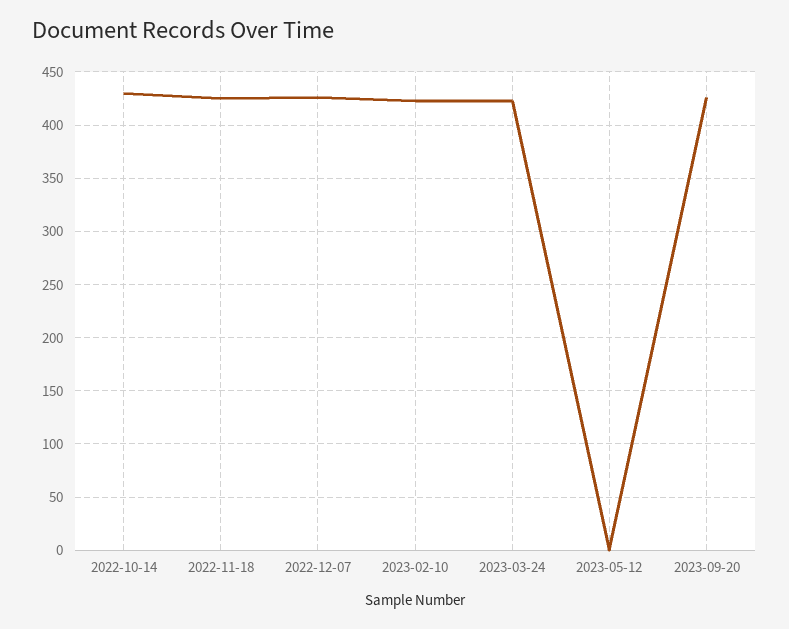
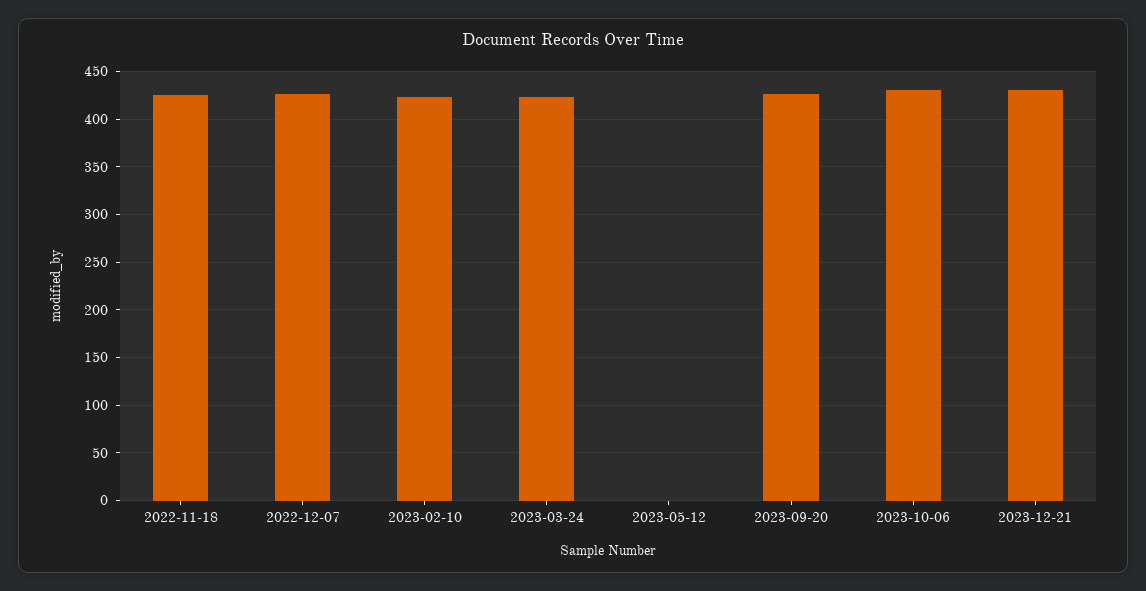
2022-10-14: 430 -> none
2023-10-06: none -> 430
2023-12-21: none -> 430

